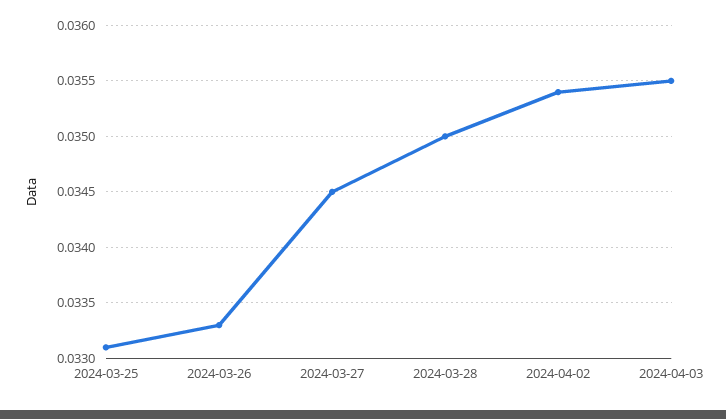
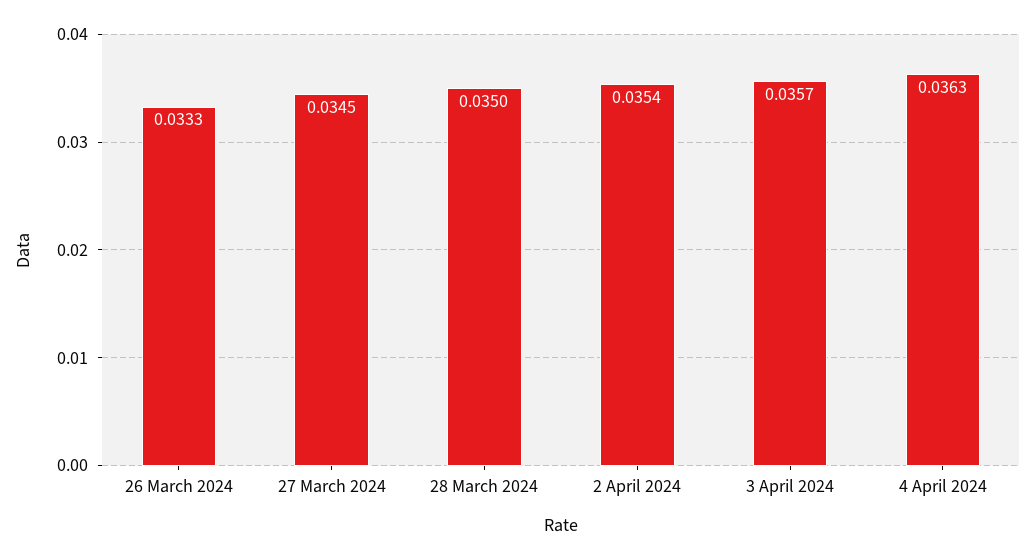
2024-03-25: 0.0331 -> none
2024-04-03: 0.0355 -> 0.0357
4 April 2024: none -> 0.0363

